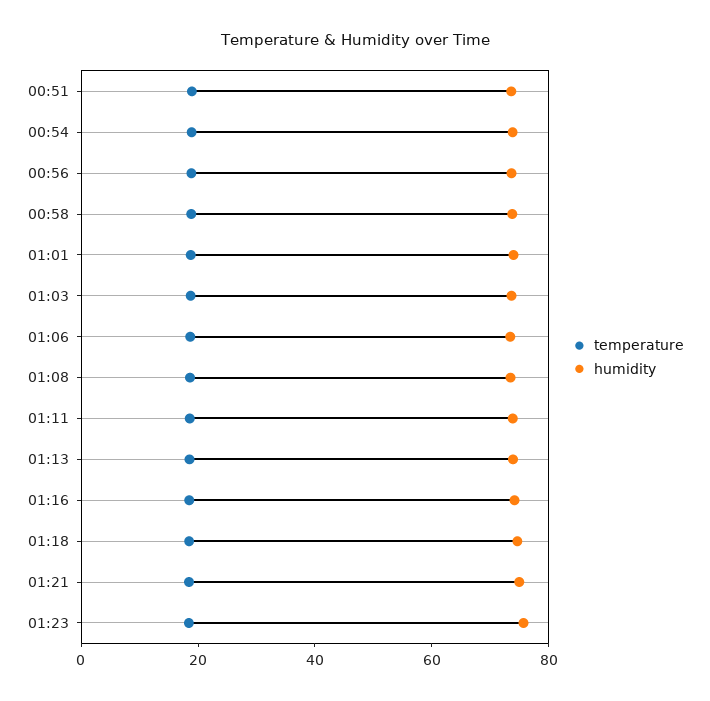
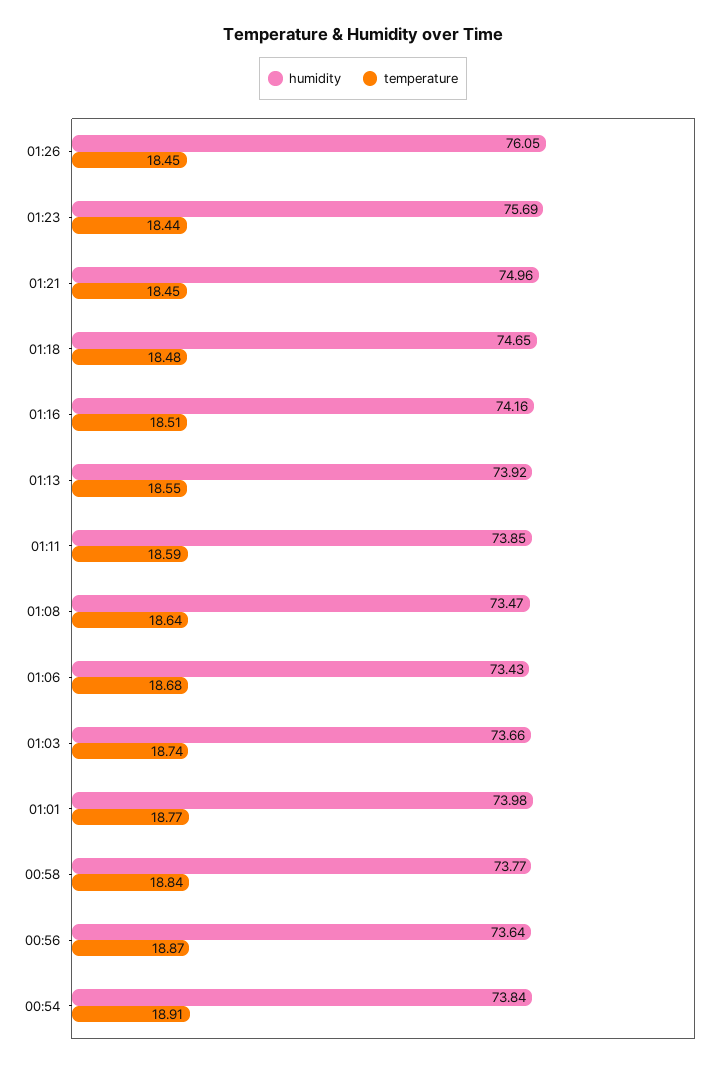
temperature, 00:51: 20 -> none
humidity, 00:51: 75 -> none
humidity, 01:26: none -> 76.05
temperature, 01:26: none -> 18.45

